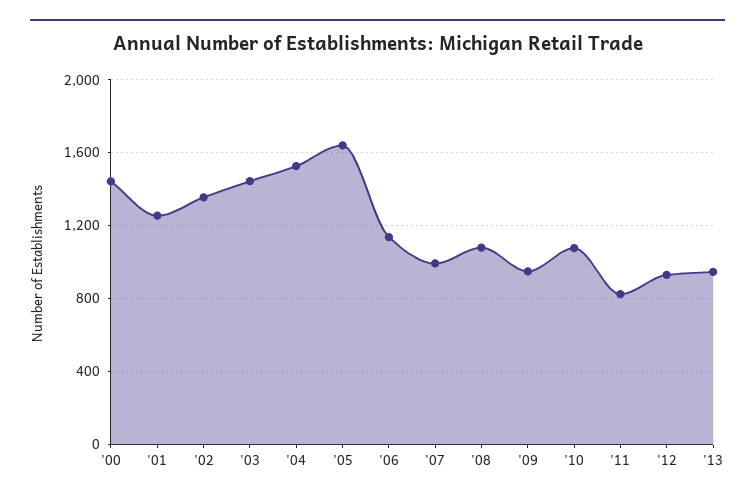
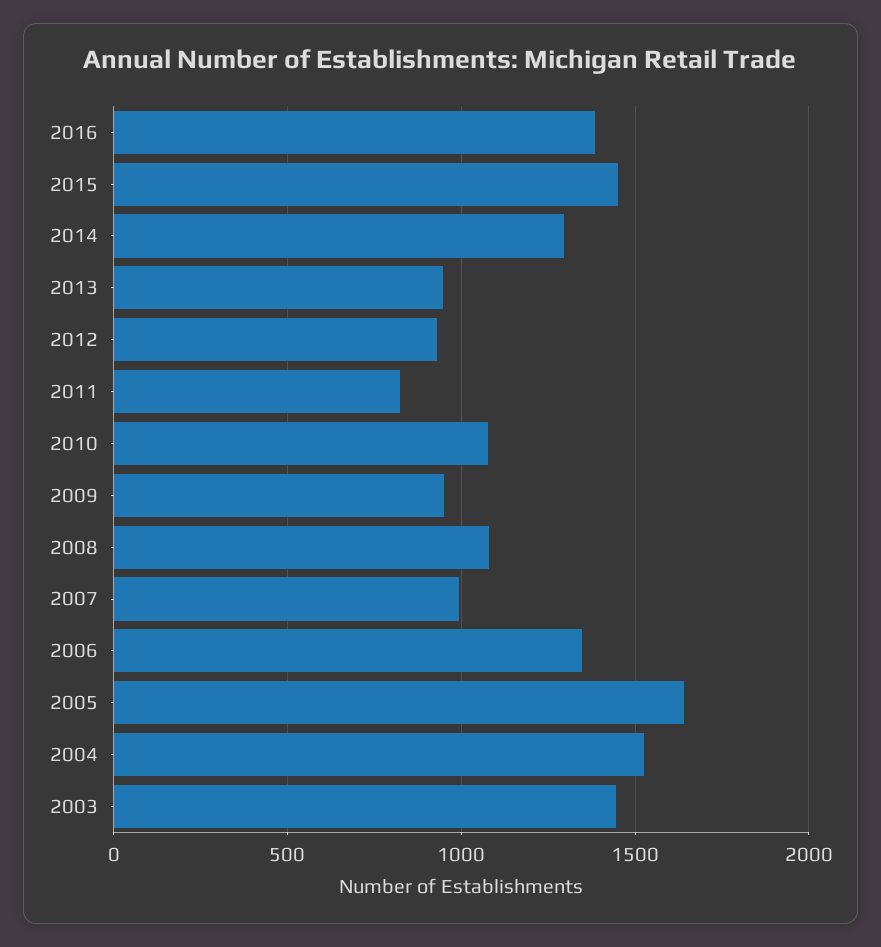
'00: 1450 -> none
'01: 1250 -> none
'02: 1350 -> none
'06: 1150 -> 1350
2016: none -> 1400
2015: none -> 1450
2014: none -> 1300

